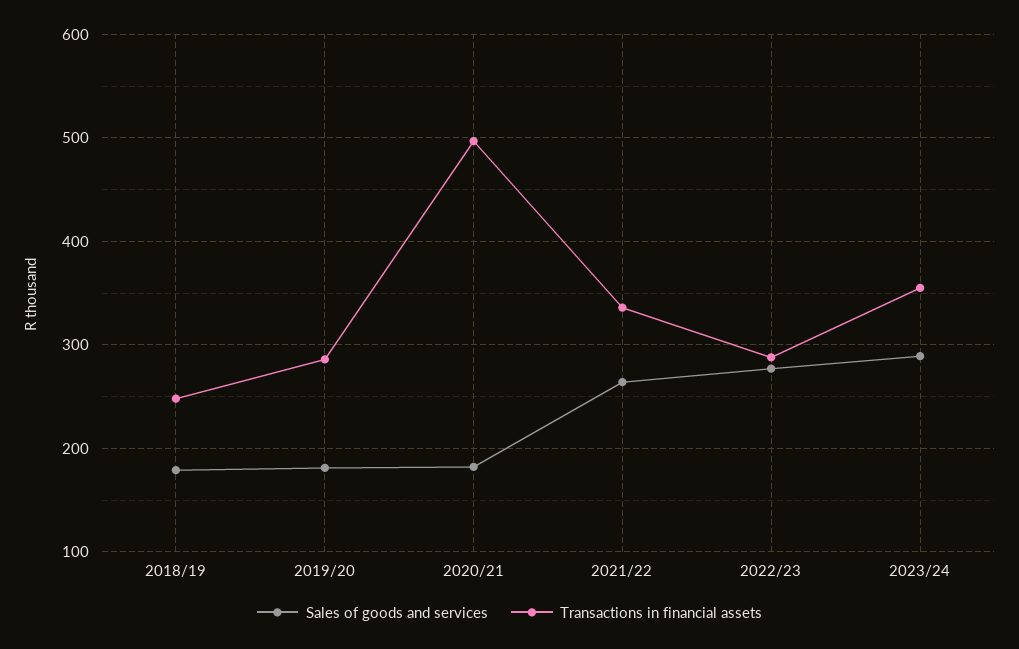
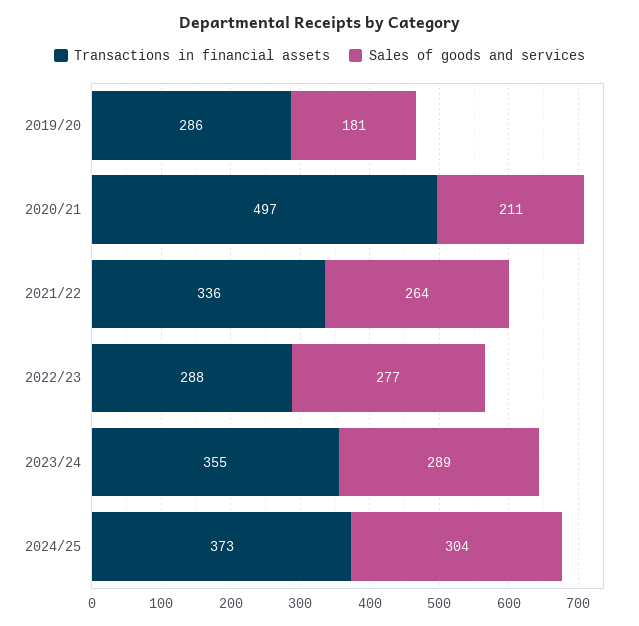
Sales of goods and services, 2018/19: 180 -> none
Transactions in financial assets, 2018/19: 250 -> none
Sales of goods and services, 2020/21: 180 -> 211
Transactions in financial assets, 2024/25: none -> 373
Sales of goods and services, 2024/25: none -> 304

